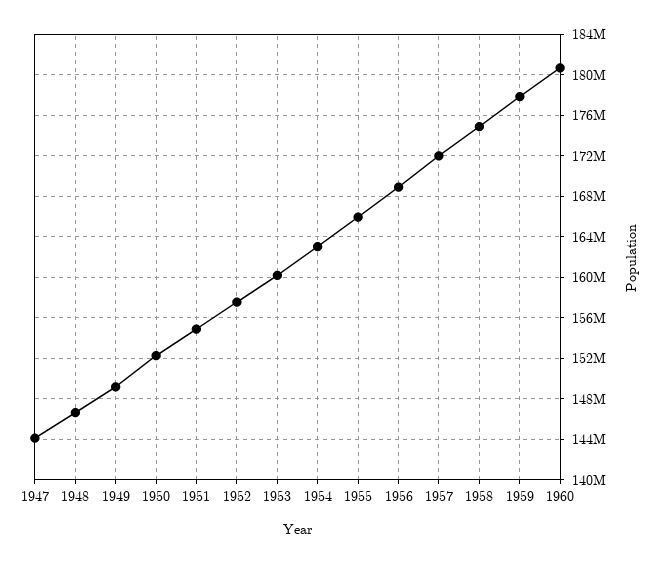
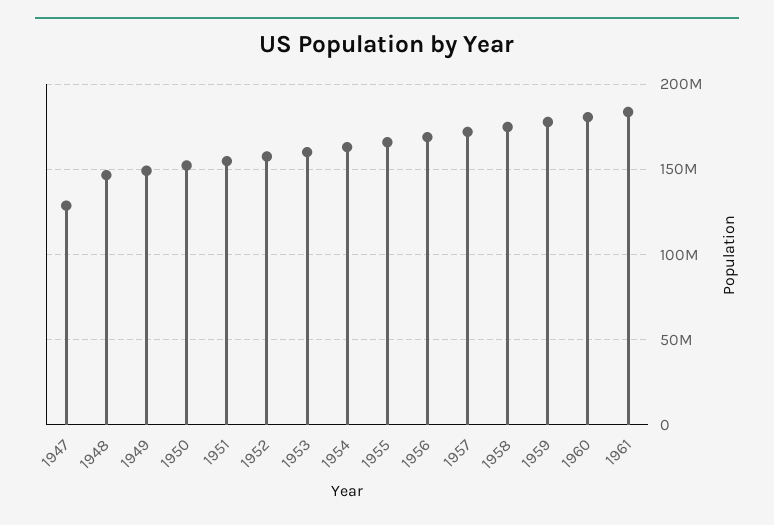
1947: 144000000 -> 130000000
1961: none -> 185000000

